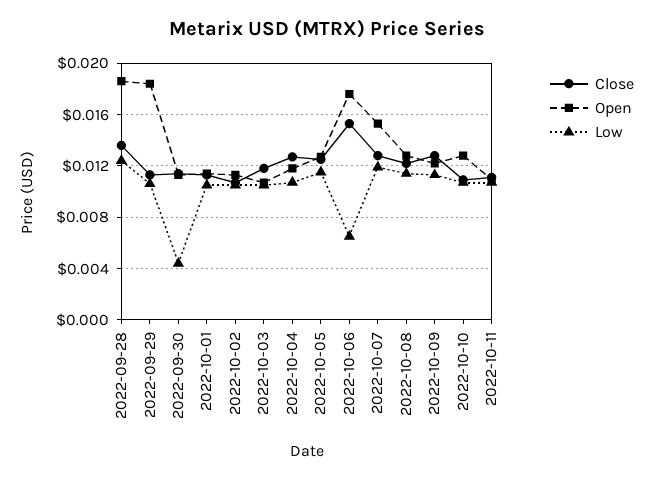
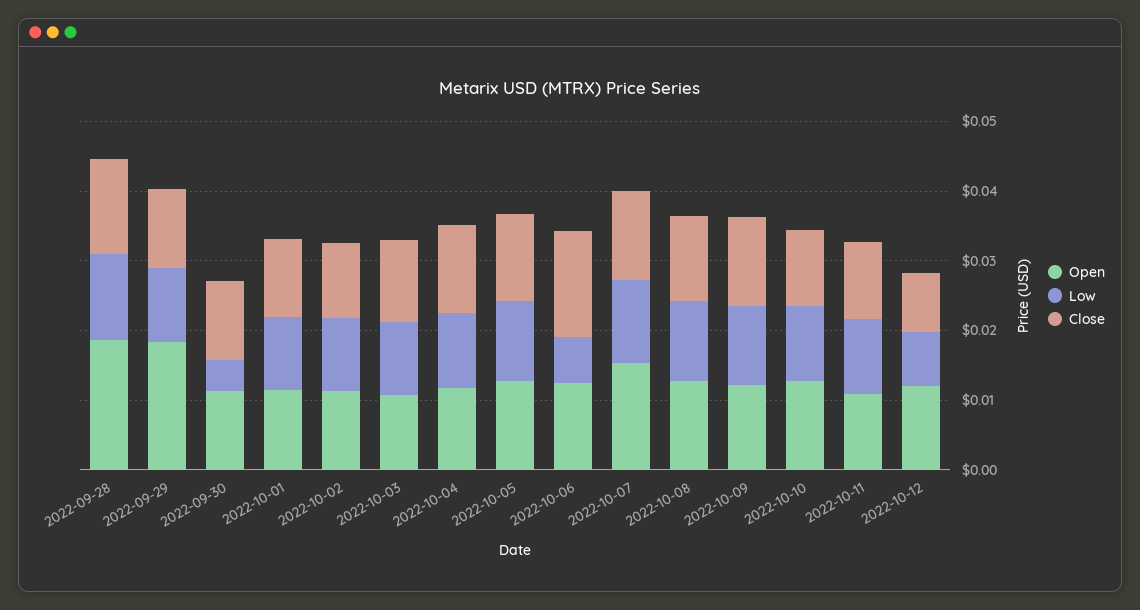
Open, 2022-10-06: 0.0175 -> 0.012
Open, 2022-10-12: none -> 0.012
Low, 2022-10-12: none -> 0.008
Close, 2022-10-12: none -> 0.008

